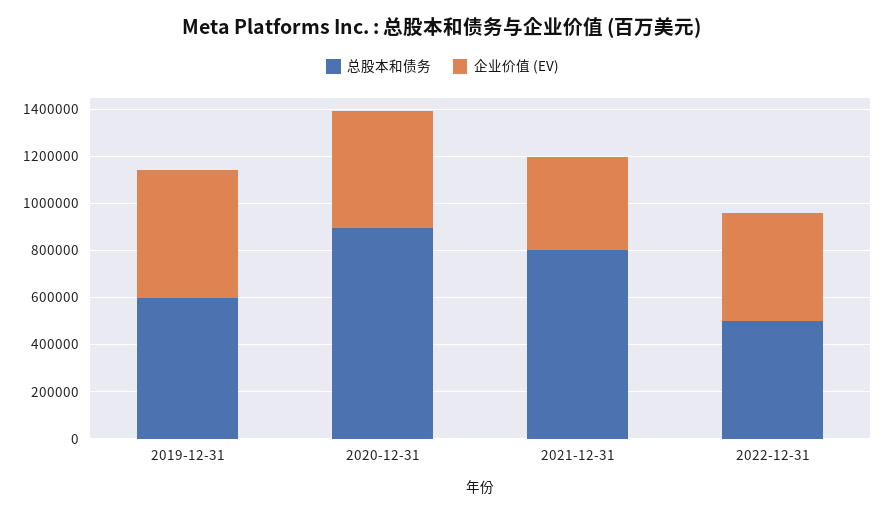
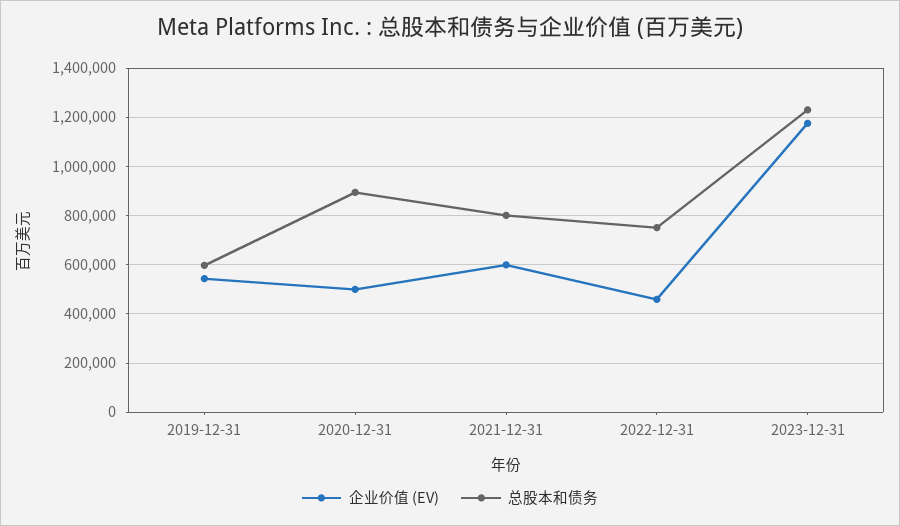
企业价值 (EV), 2021-12-31: 400000 -> 600000
总股本和债务, 2022-12-31: 500000 -> 750000
企业价值 (EV), 2023-12-31: none -> 1175000
总股本和债务, 2023-12-31: none -> 1225000

